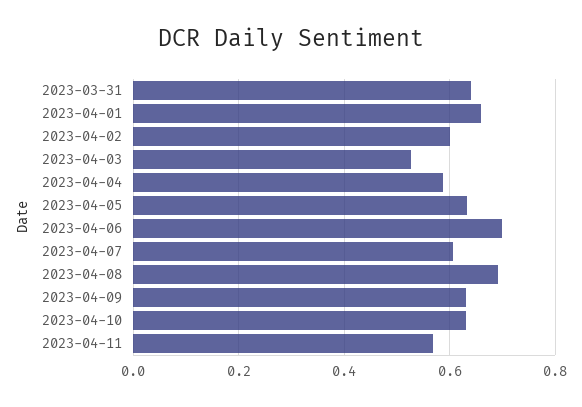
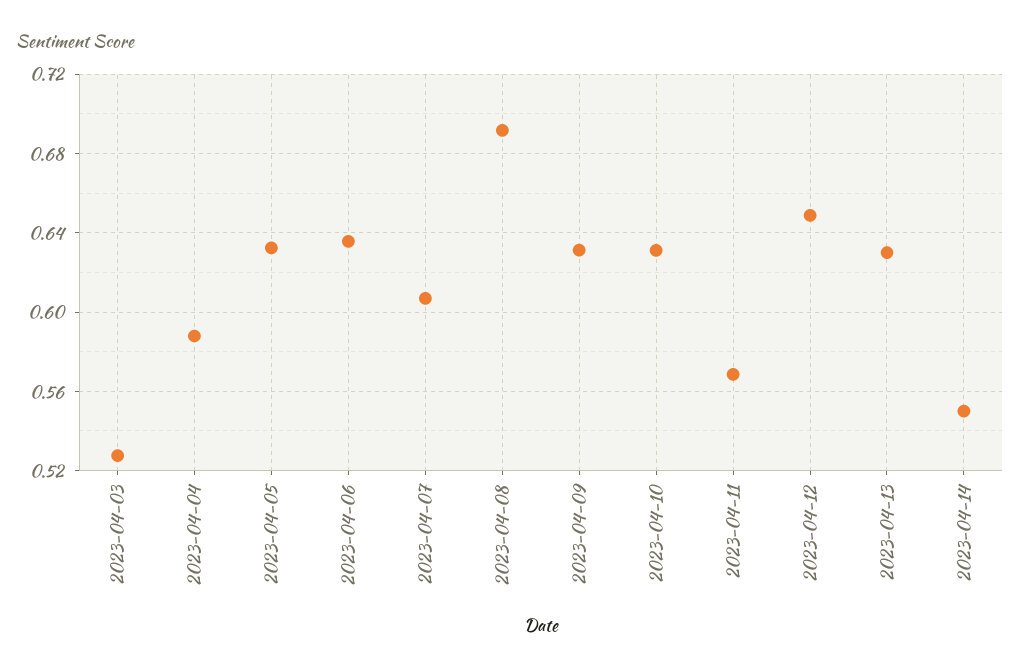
2023-03-31: 0.64 -> none
2023-04-01: 0.66 -> none
2023-04-02: 0.6 -> none
2023-04-06: 0.7 -> 0.635
2023-04-12: none -> 0.65
2023-04-13: none -> 0.63
2023-04-14: none -> 0.55

